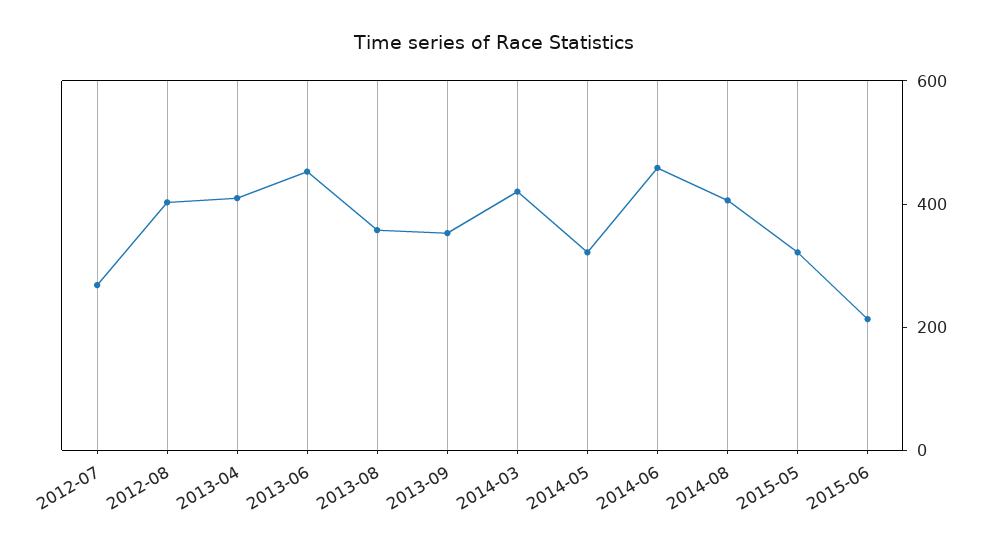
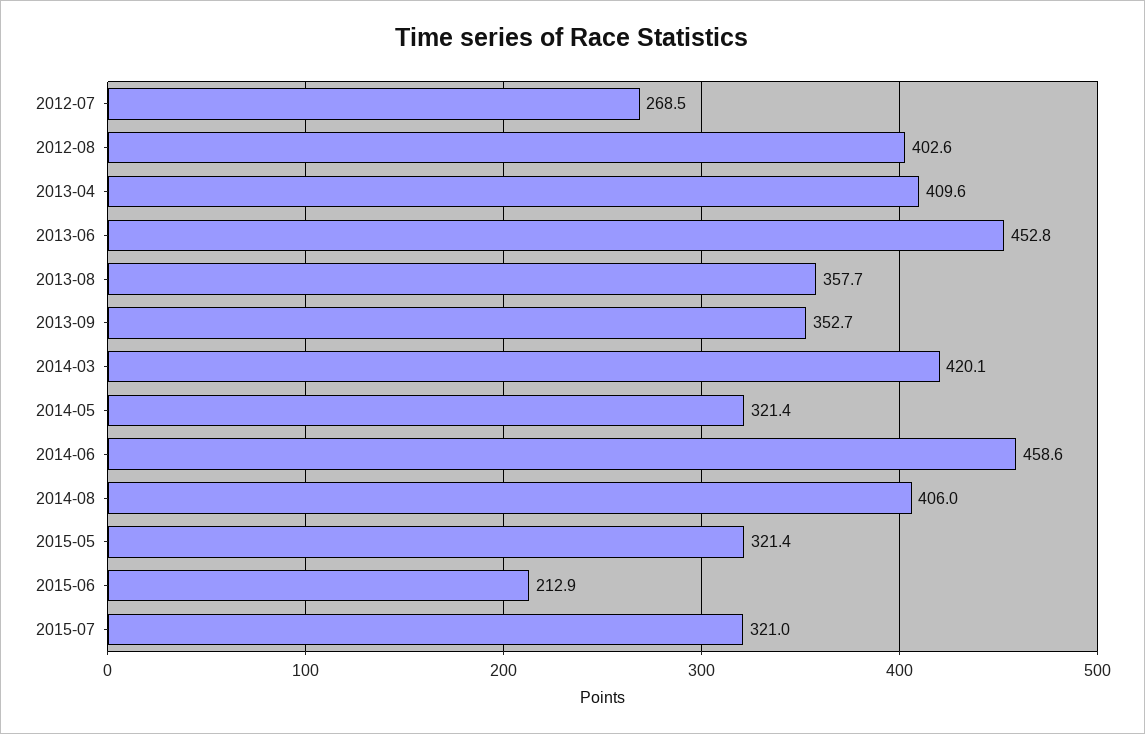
2015-07: none -> 321

